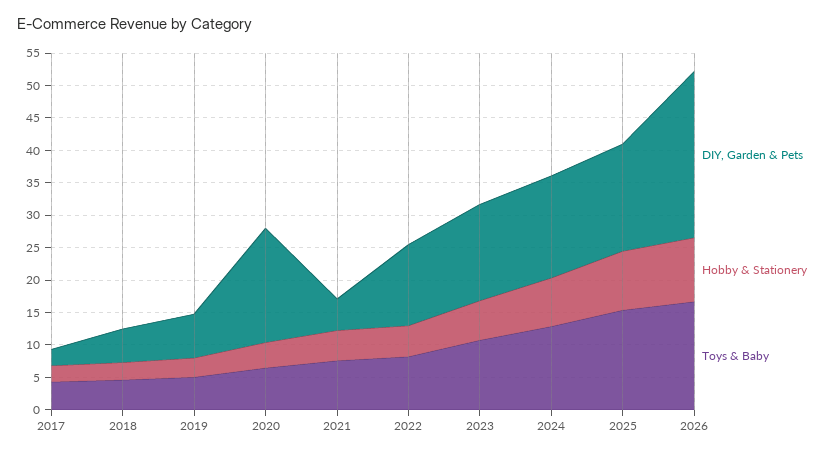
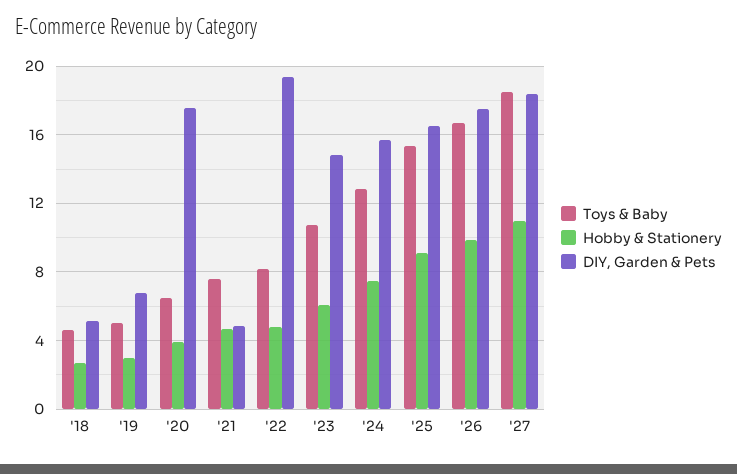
DIY, Garden & Pets, 2017: 2.5 -> none
Hobby & Stationery, 2017: 2.5 -> none
Toys & Baby, 2017: 5 -> none
DIY, Garden & Pets, 2022: 12.5 -> 19.5
DIY, Garden & Pets, 2026: 25 -> 17.5
Toys & Baby, '27: none -> 18.5
Hobby & Stationery, '27: none -> 11
DIY, Garden & Pets, '27: none -> 18.5

